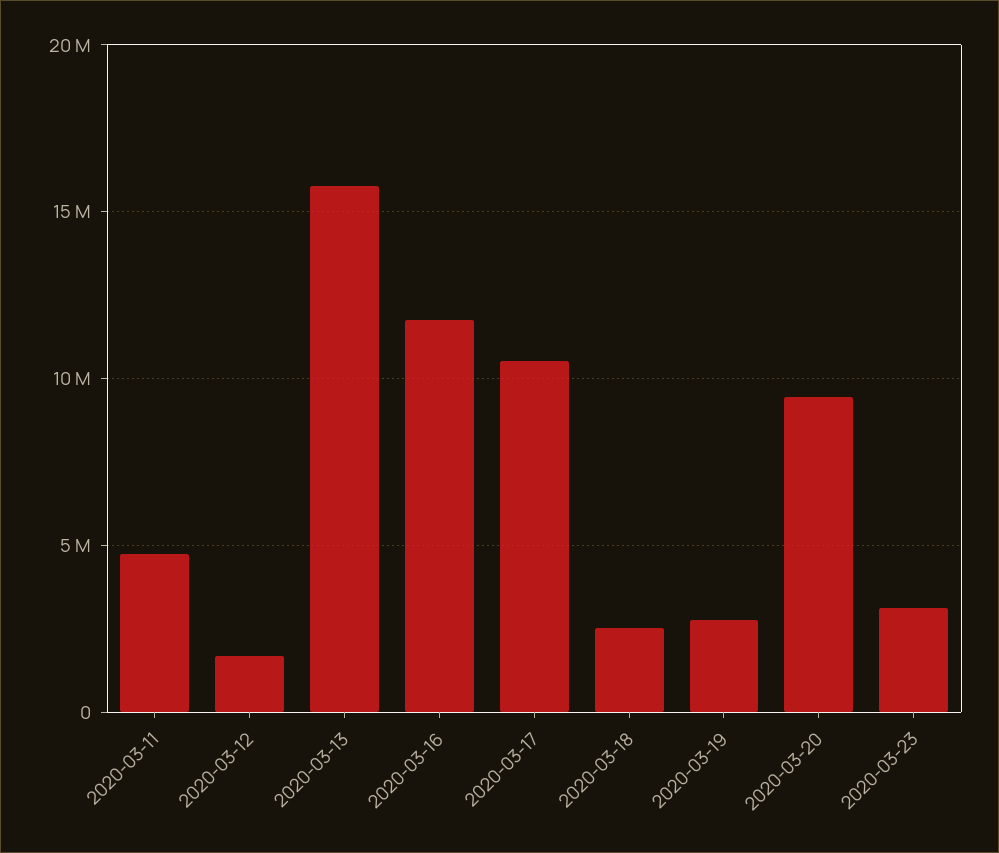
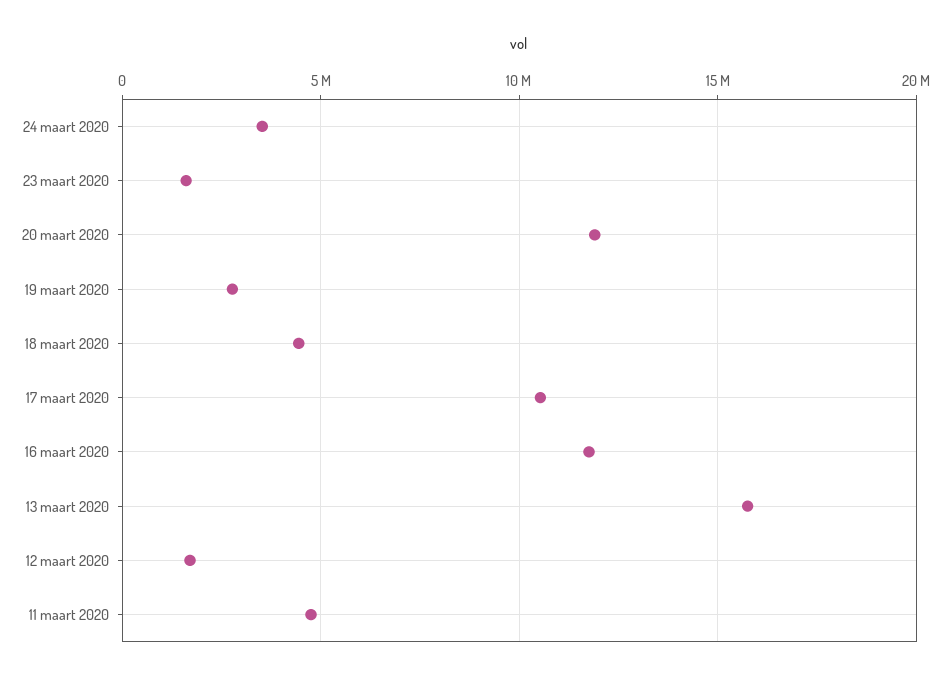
2020-03-18: 2500000 -> 4500000
2020-03-20: 9500000 -> 12000000
2020-03-23: 3000000 -> 1500000
24 maart 2020: none -> 3500000

